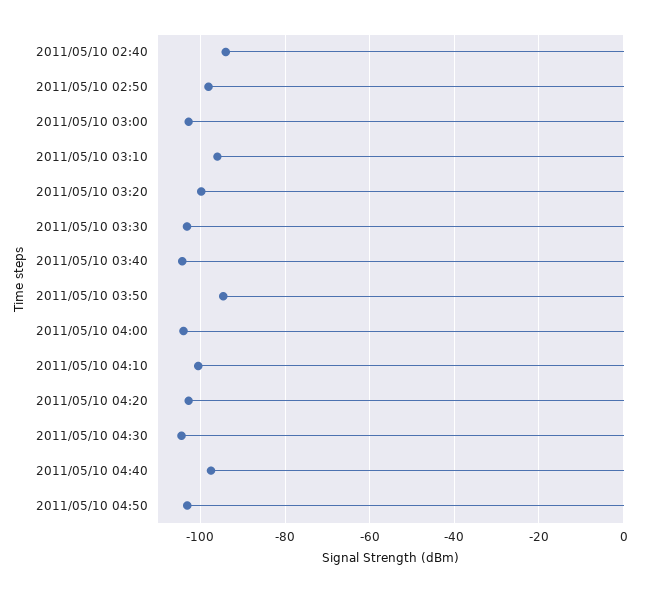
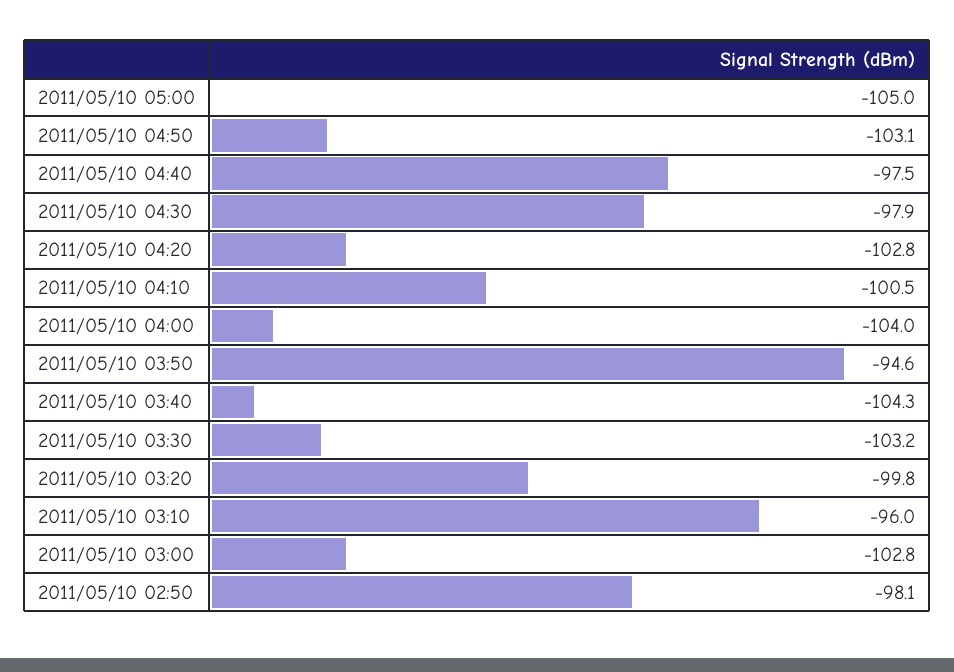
2011/05/10 02:40: -94 -> none
2011/05/10 04:30: -104 -> -97.9
2011/05/10 05:00: none -> -105

